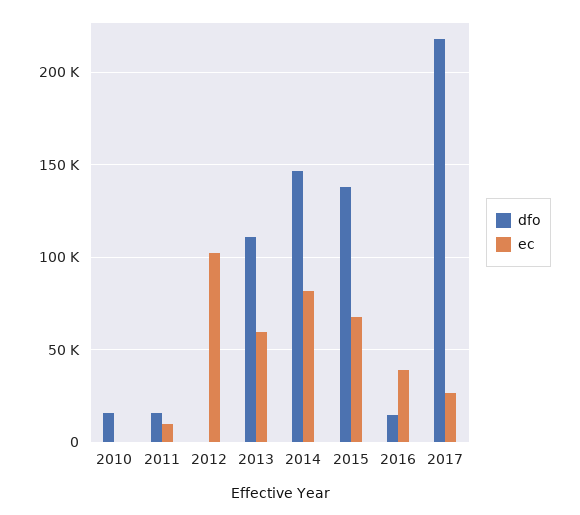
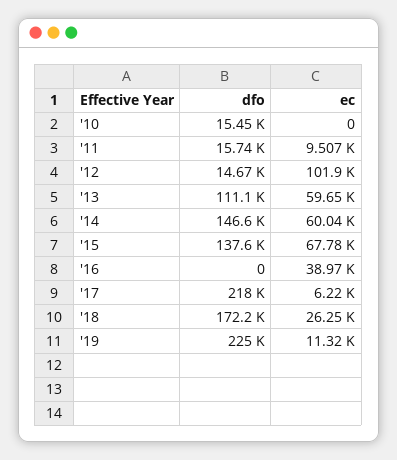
dfo, 2012: 0 -> 14670
ec, 2014: 80000 -> 60040
dfo, 2016: 15000 -> 0
ec, 2017: 25000 -> 6220
dfo, '18: none -> 172200
ec, '18: none -> 26250
dfo, '19: none -> 225000
ec, '19: none -> 11320

